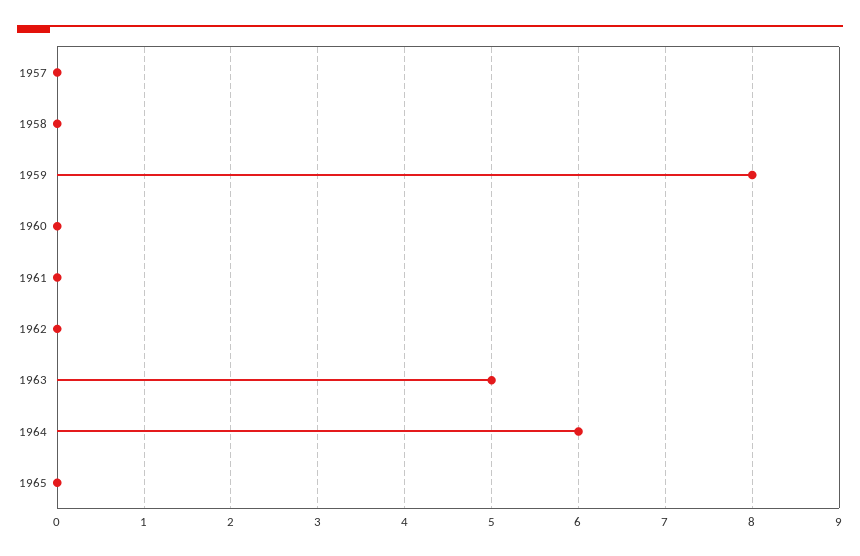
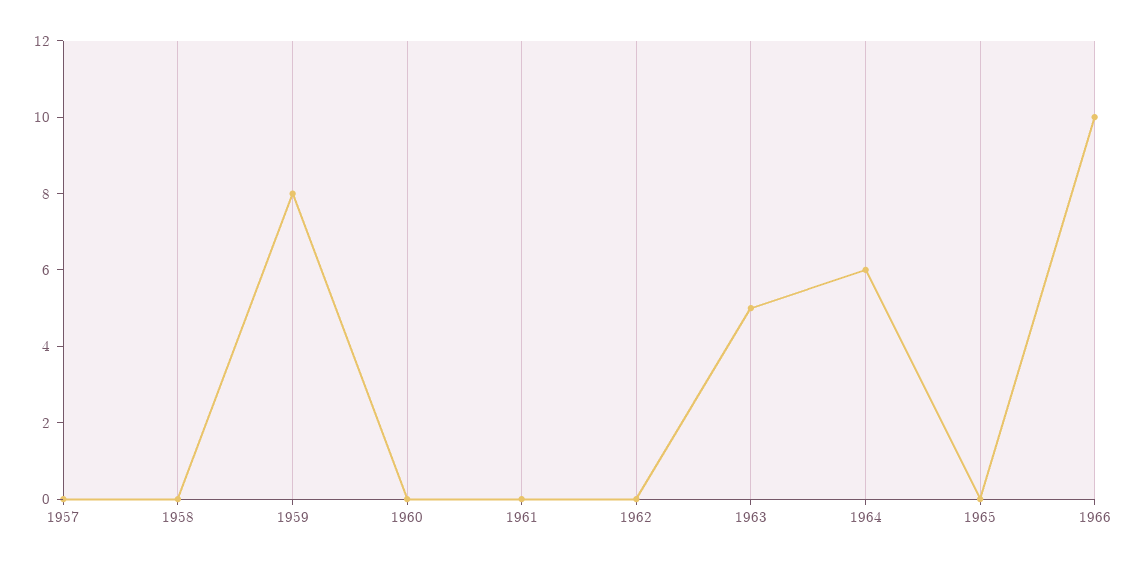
1966: none -> 10

